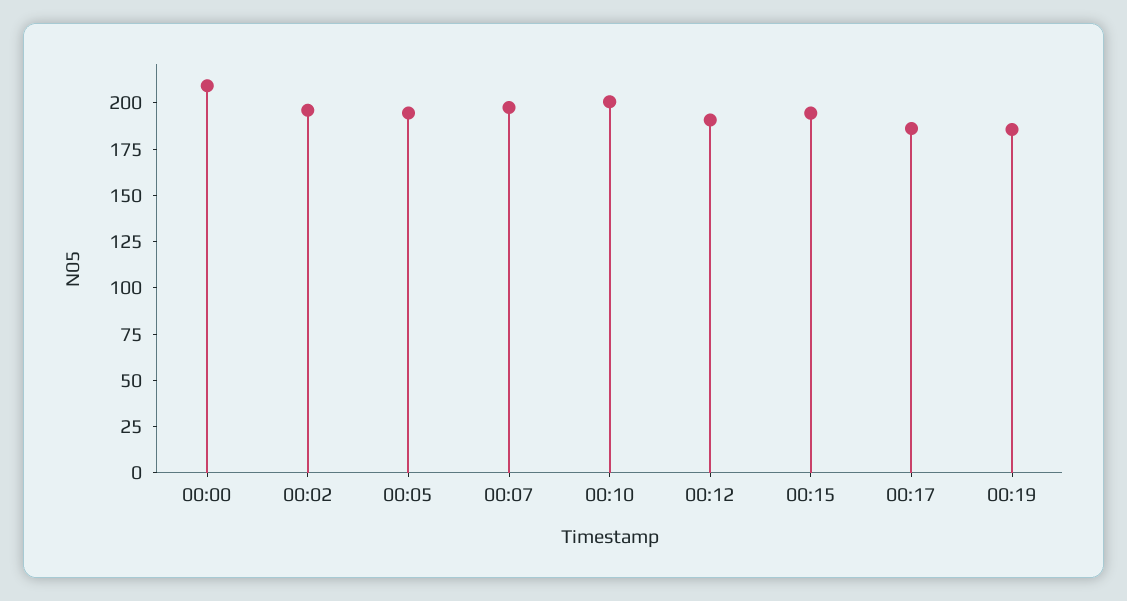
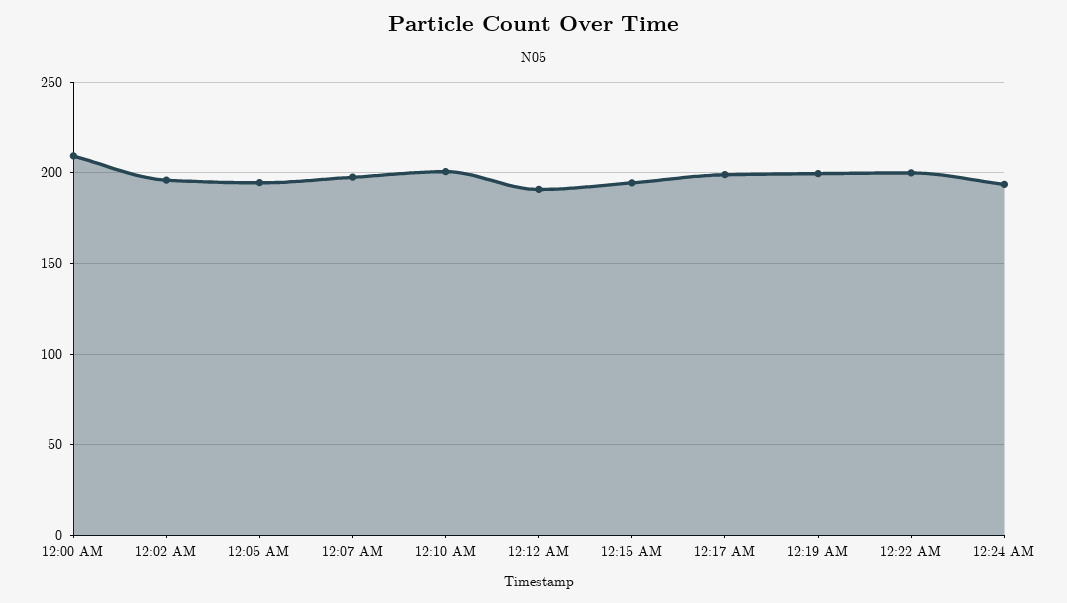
00:17: 185 -> 200
00:19: 185 -> 200
12:22 AM: none -> 200
12:24 AM: none -> 195

